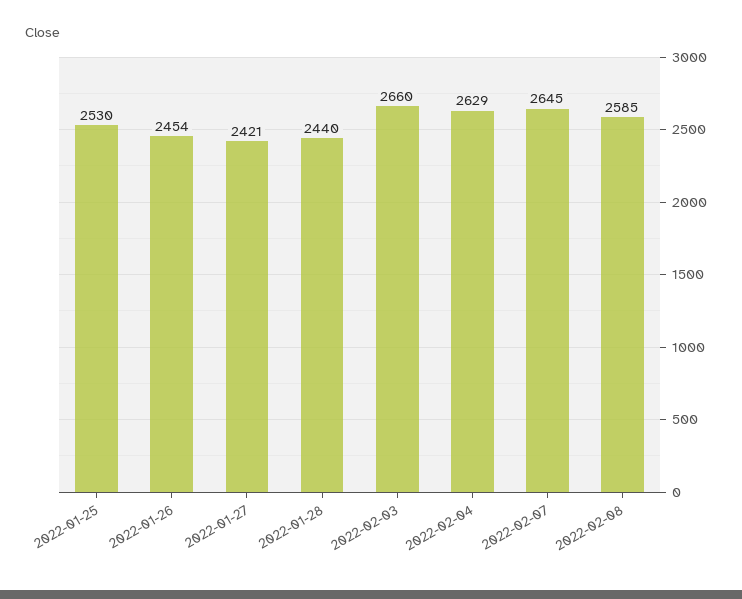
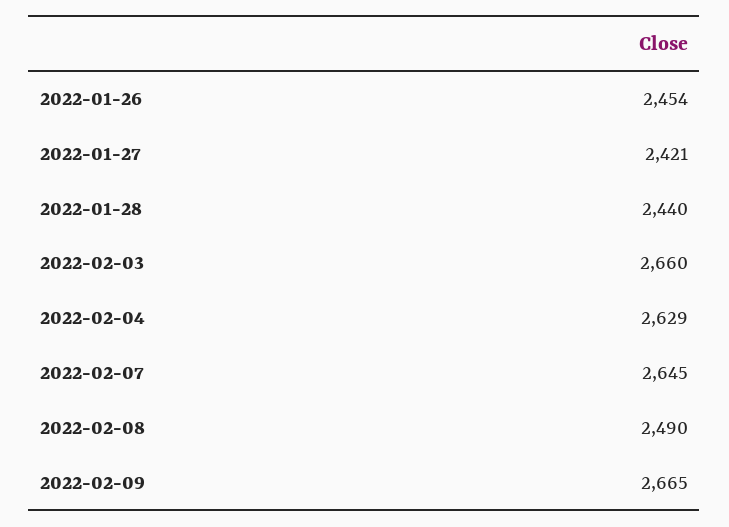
2022-01-25: 2530 -> none
2022-02-08: 2585 -> 2490
2022-02-09: none -> 2665

